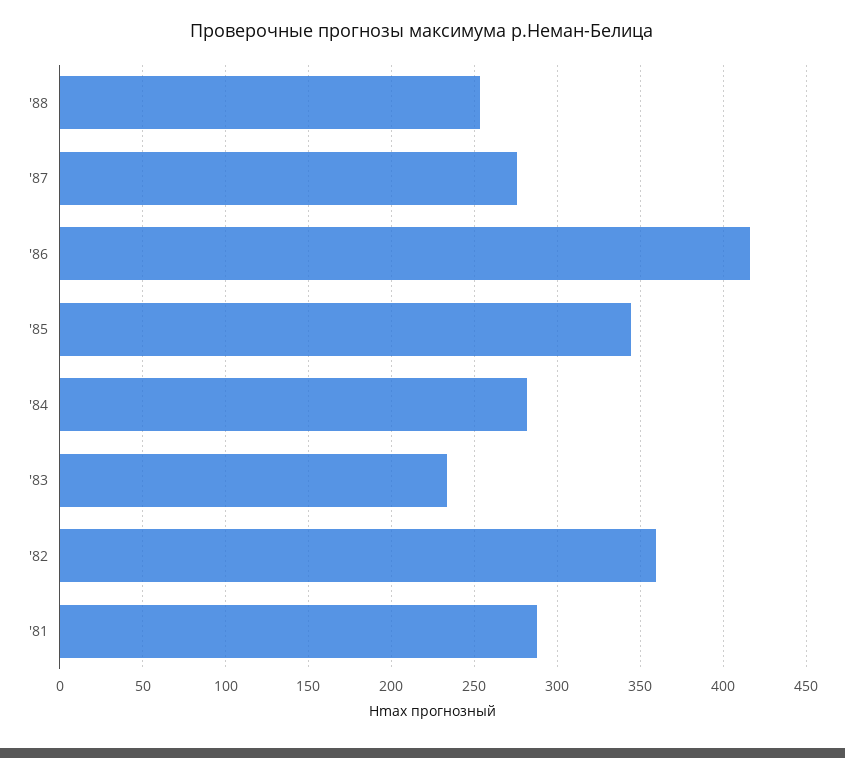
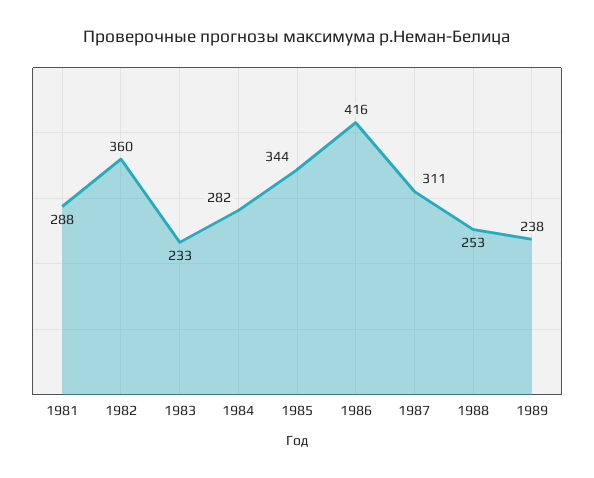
'87: 275 -> 311
1989: none -> 238

